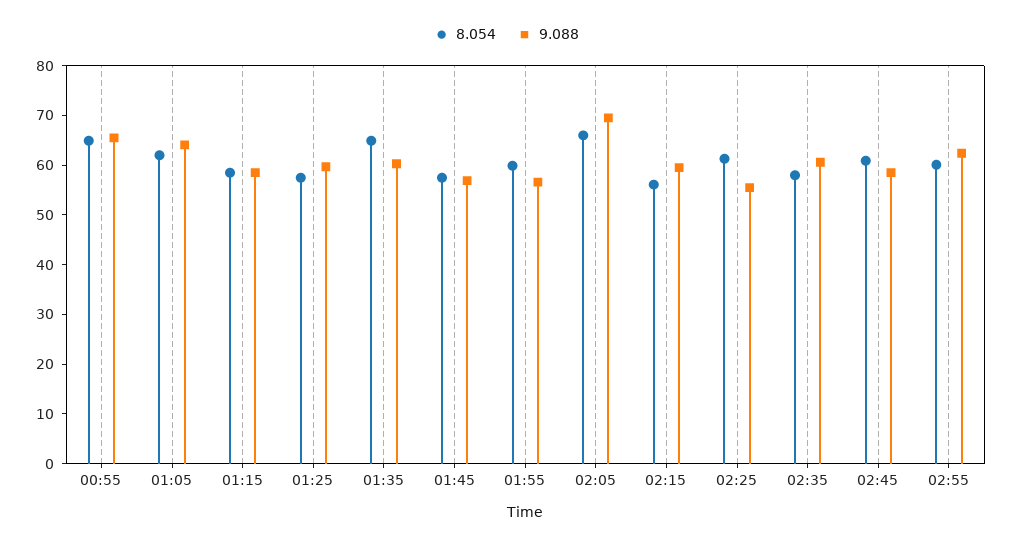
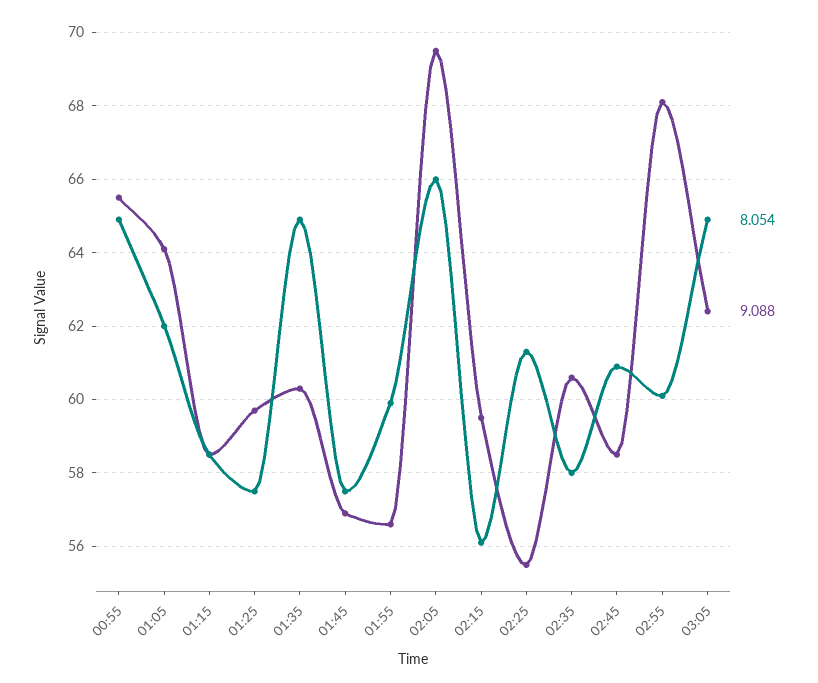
9.088, 02:55: 62 -> 68
8.054, 03:05: none -> 65
9.088, 03:05: none -> 62.5

